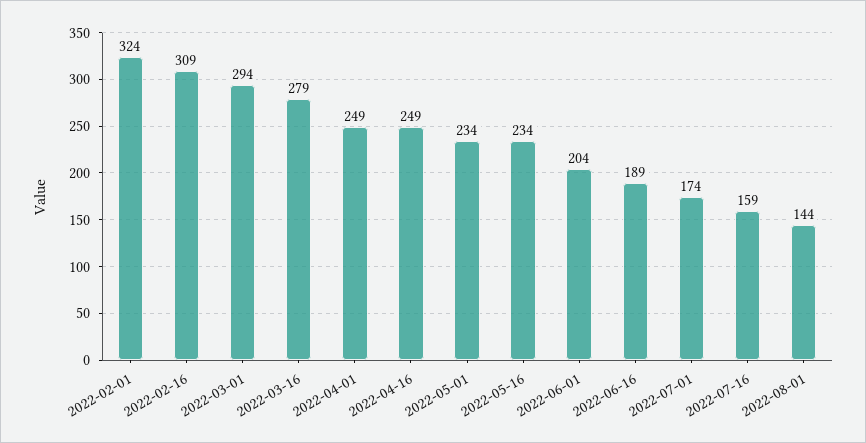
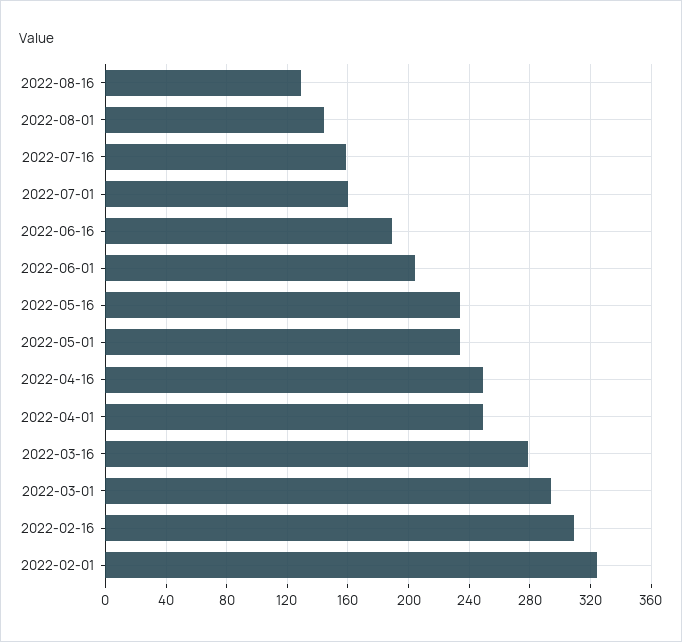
2022-07-01: 174 -> 160
2022-08-16: none -> 130

